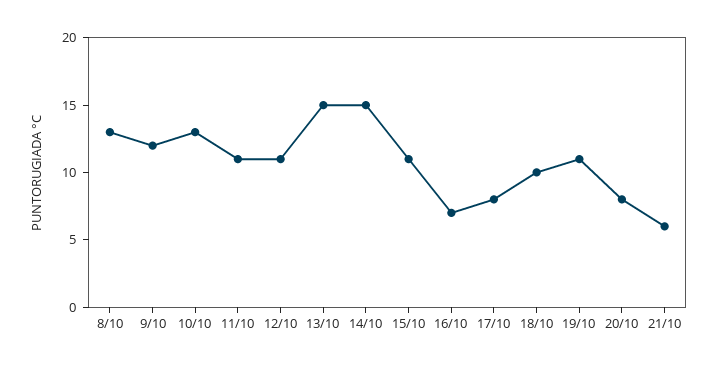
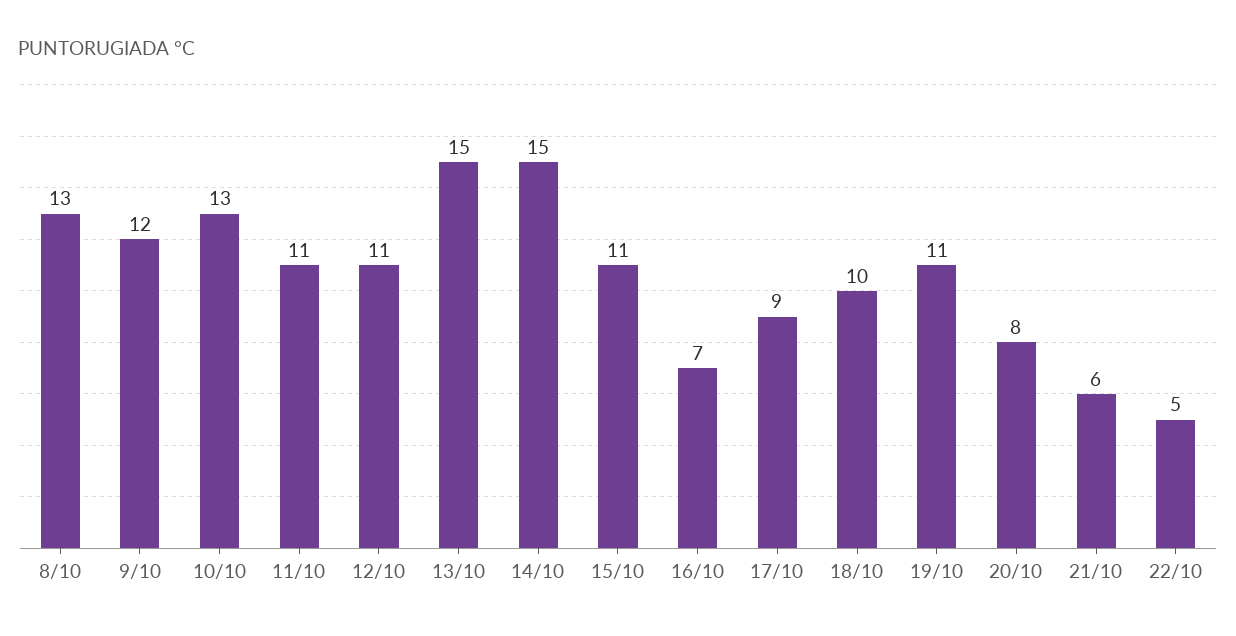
17/10: 8 -> 9
22/10: none -> 5

